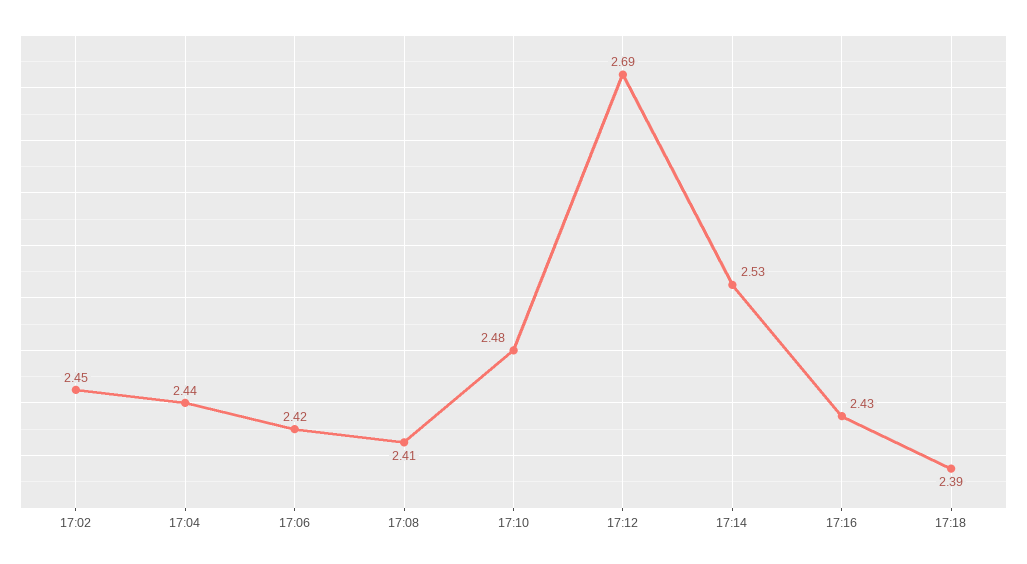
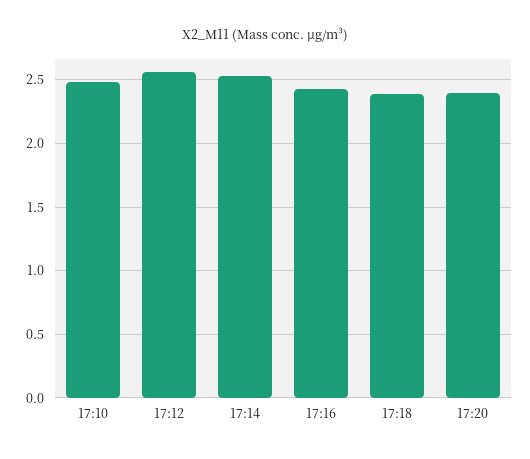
17:02: 2.45 -> none
17:04: 2.44 -> none
17:06: 2.42 -> none
17:08: 2.41 -> none
17:12: 2.69 -> 2.55
17:20: none -> 2.4

